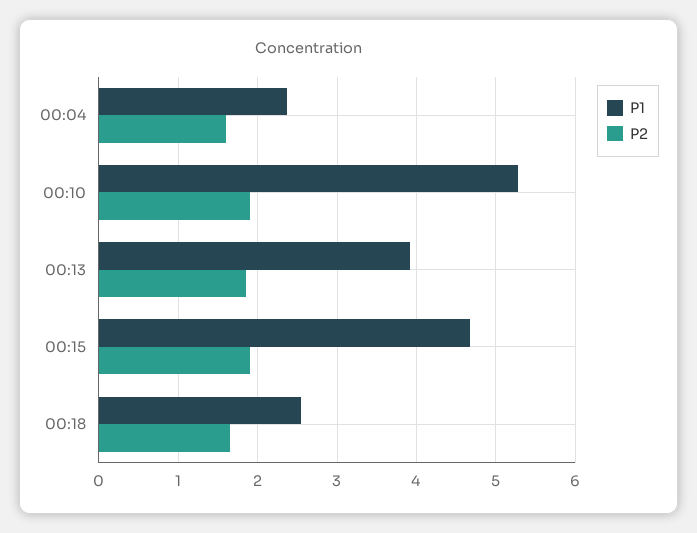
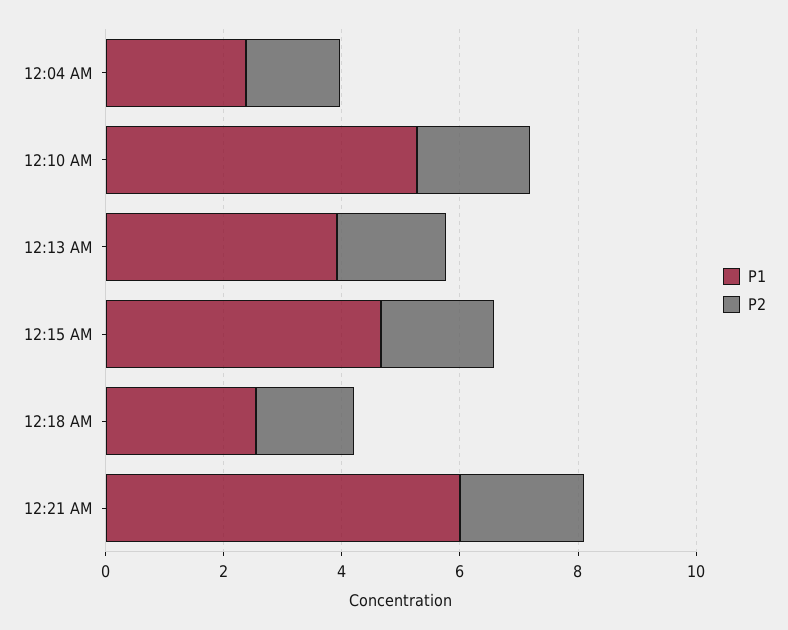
P1, 12:21 AM: none -> 6
P2, 12:21 AM: none -> 2

